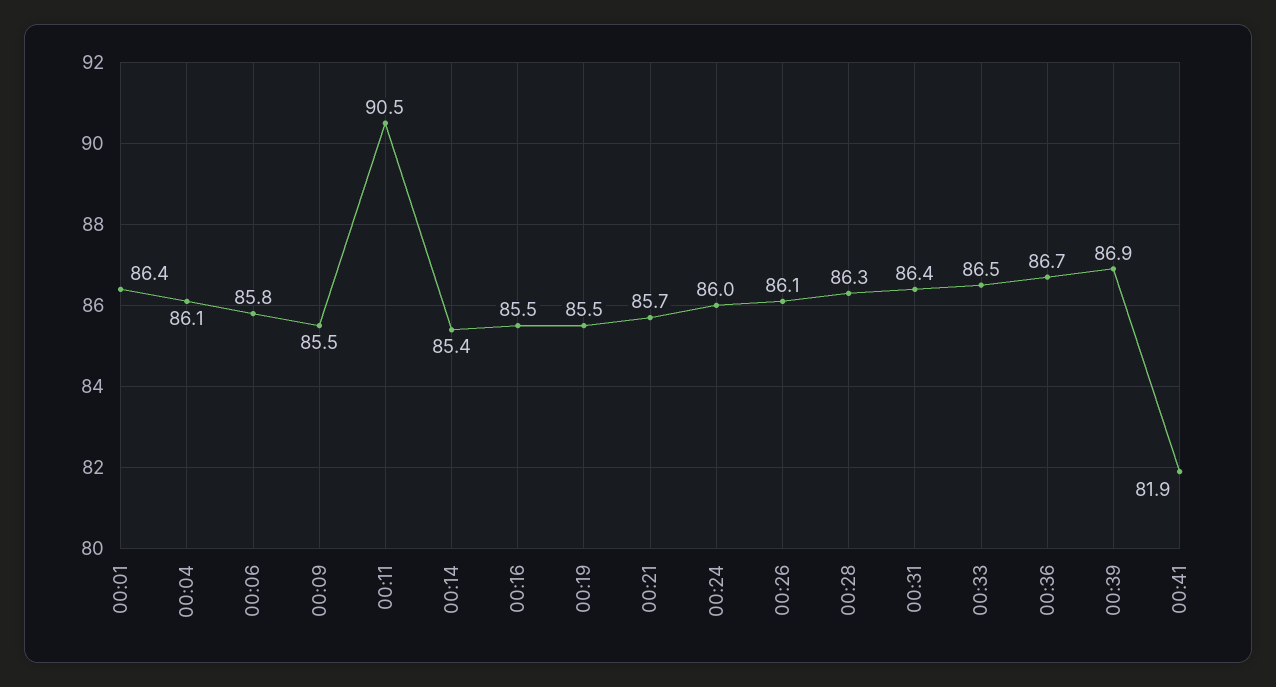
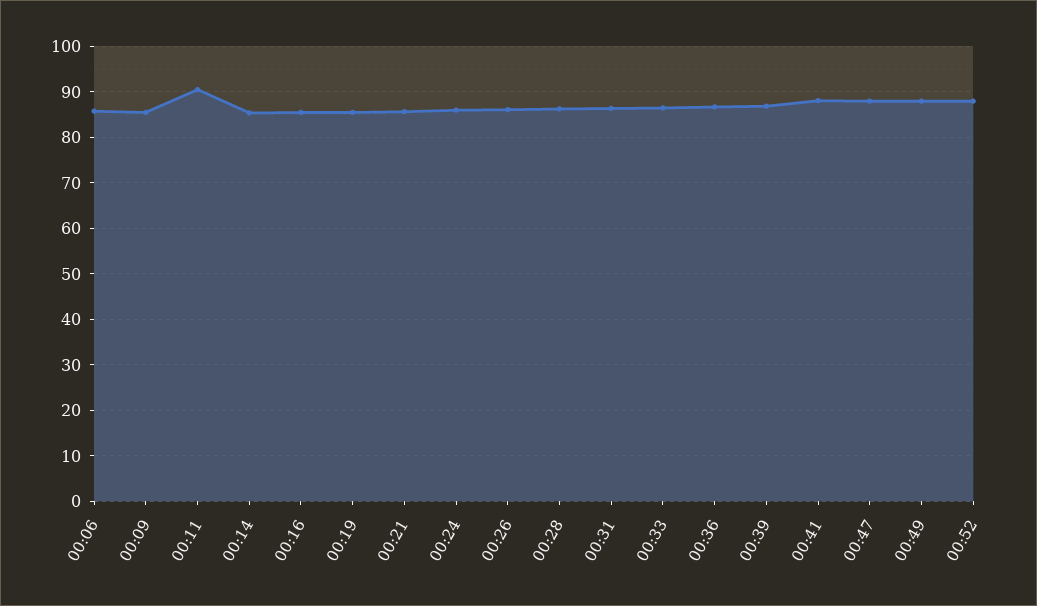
00:01: 86.4 -> none
00:04: 86.1 -> none
00:41: 81.9 -> 88
00:47: none -> 88
00:49: none -> 88
00:52: none -> 88

